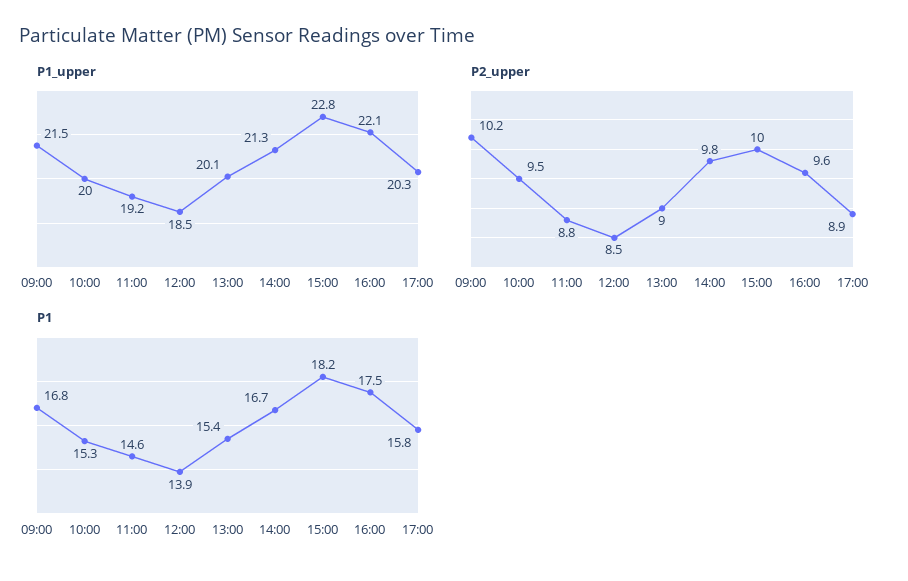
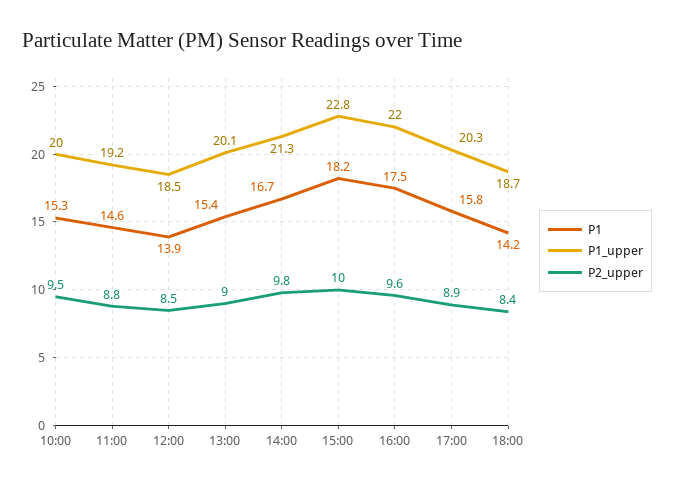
P1_upper, 09:00: 21.5 -> none
P1_upper, 16:00: 22.1 -> 22
P2_upper, 09:00: 10.2 -> none
P1, 09:00: 16.8 -> none
P1, 18:00: none -> 14.2
P1_upper, 18:00: none -> 18.7
P2_upper, 18:00: none -> 8.4

